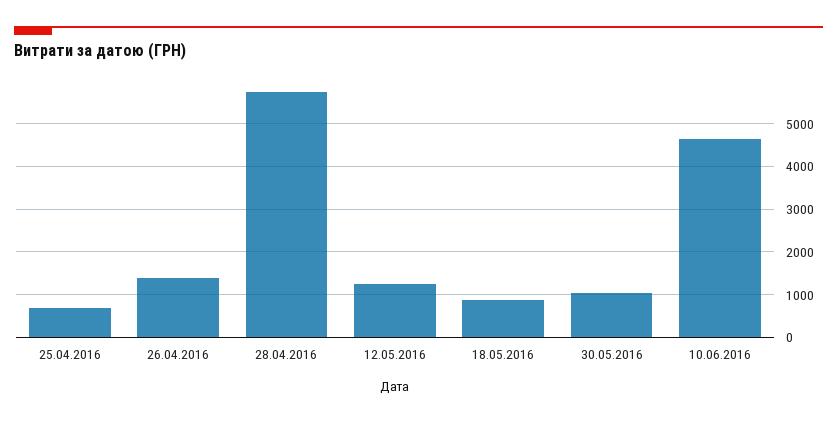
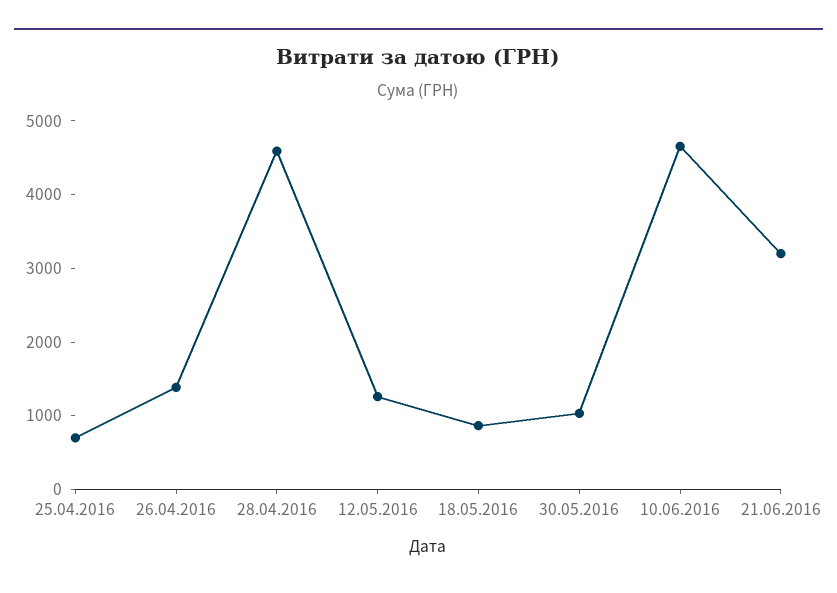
28.04.2016: 5800 -> 4600
21.06.2016: none -> 3200

